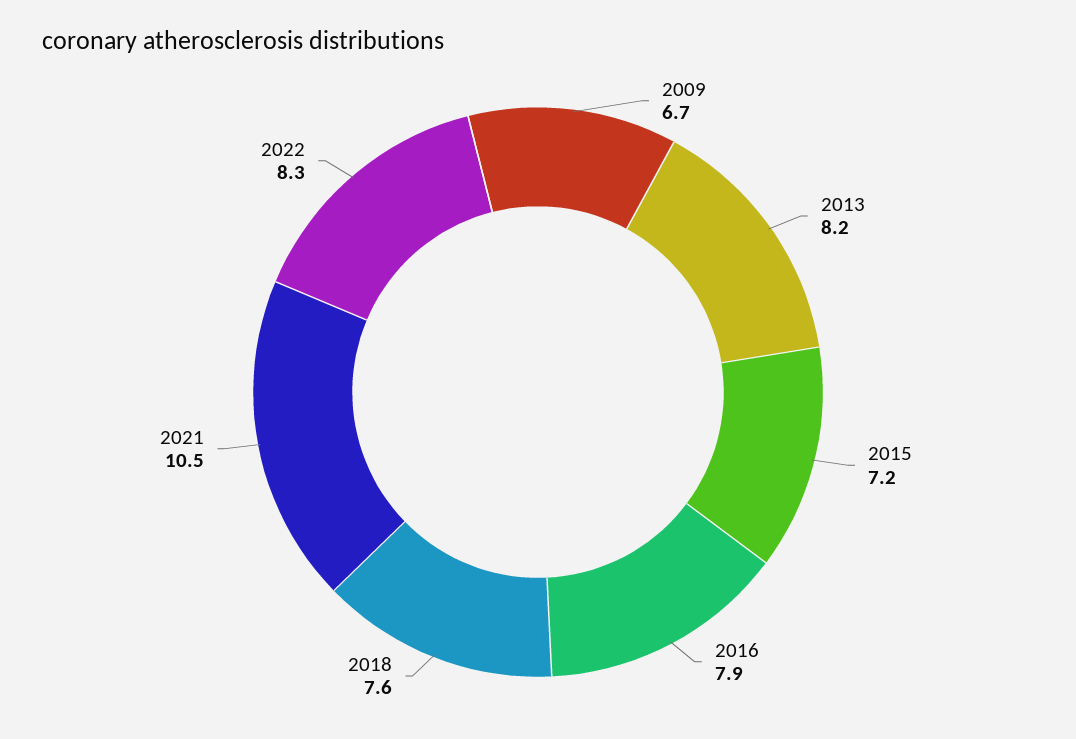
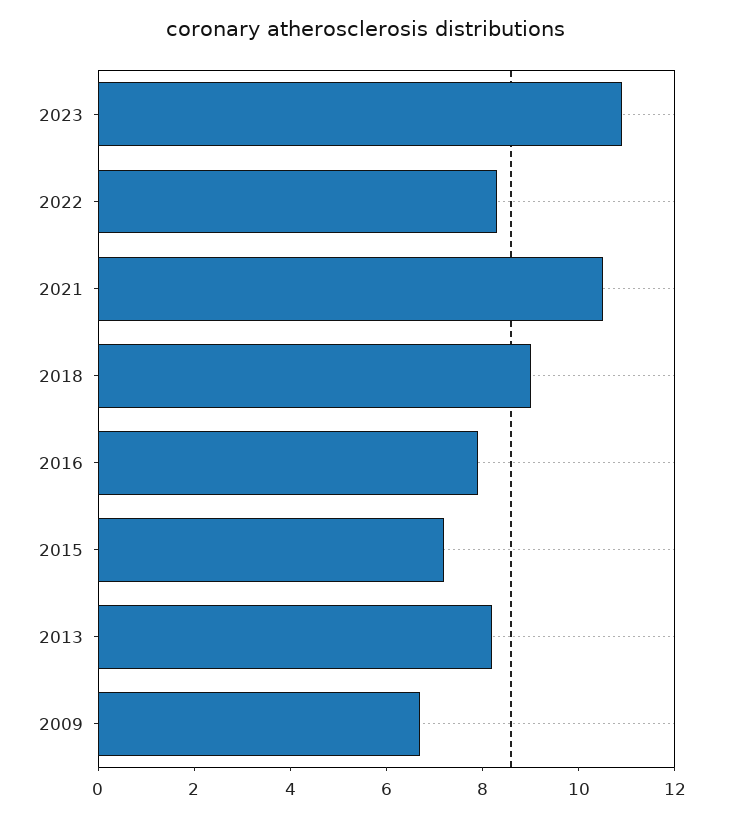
2018: 7.6 -> 9
2023: none -> 11

